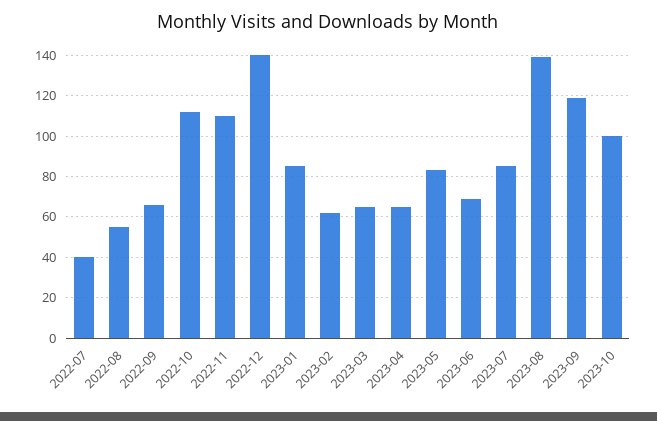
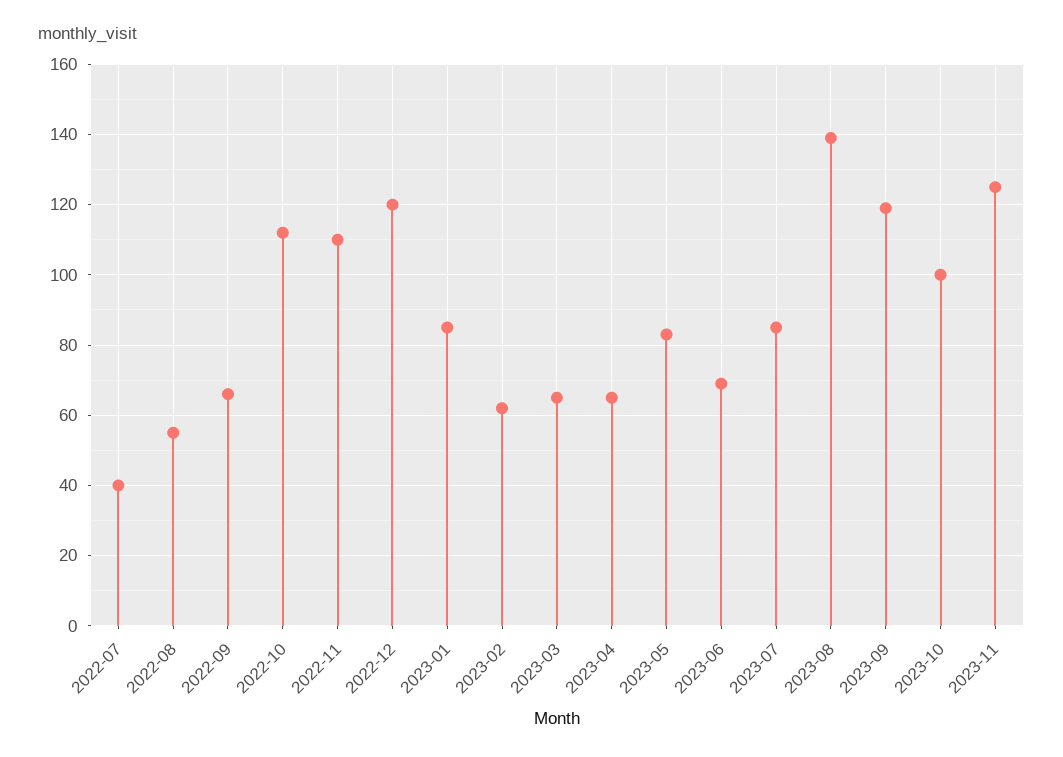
2022-12: 140 -> 120
2023-11: none -> 125

